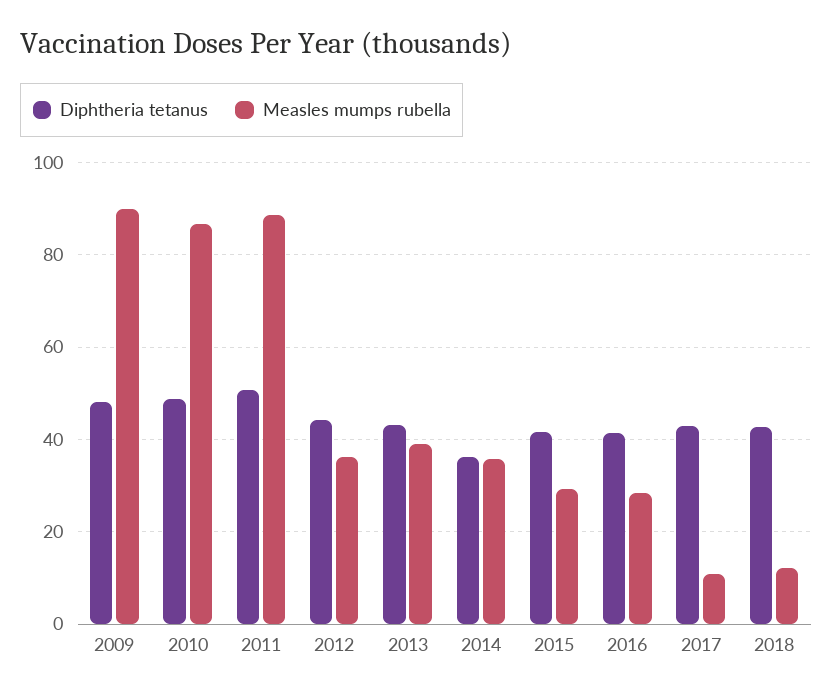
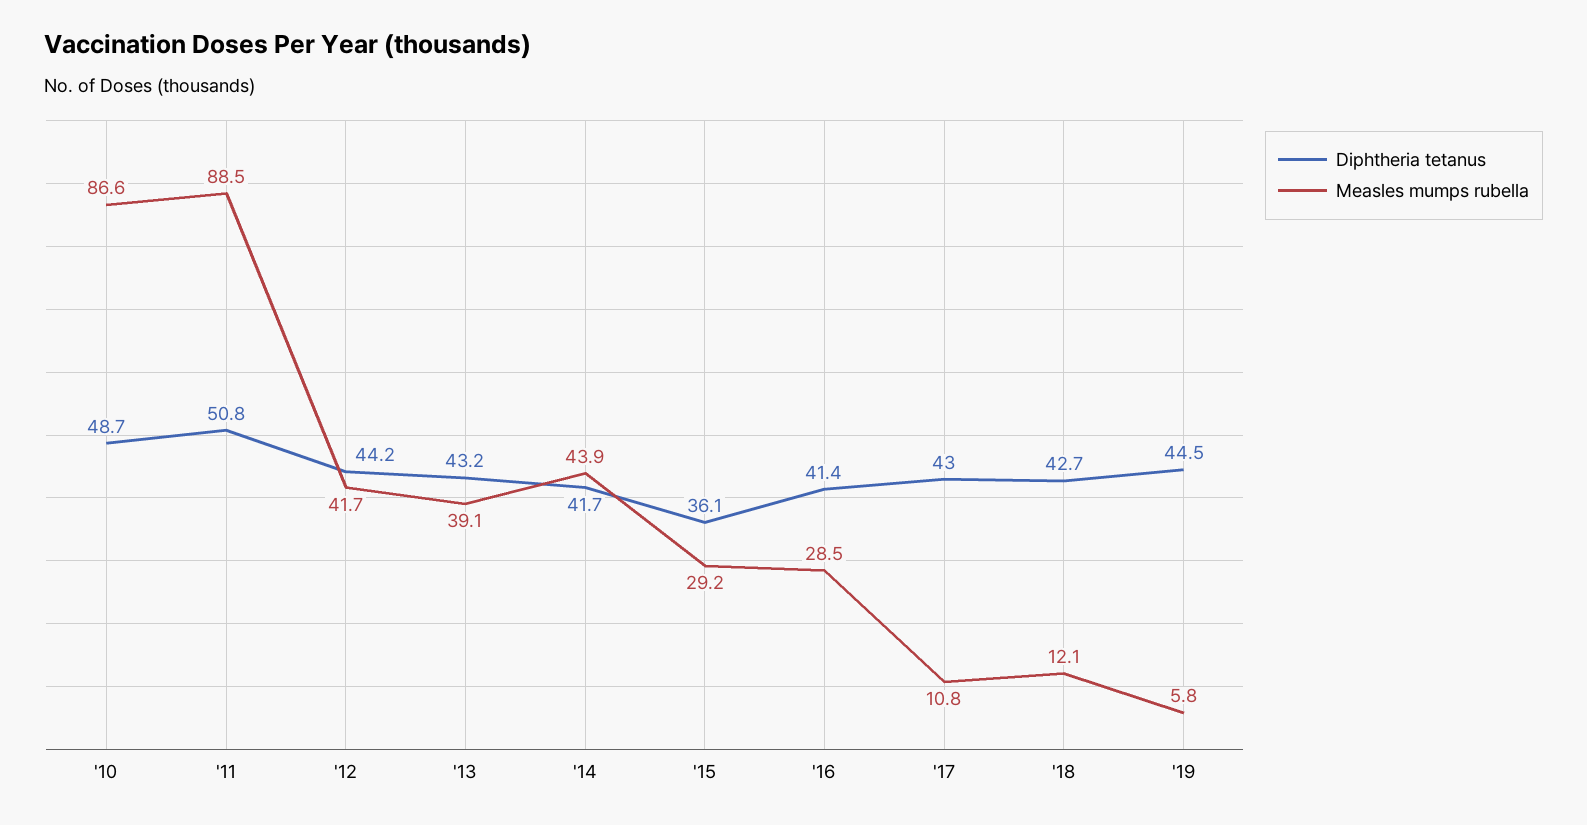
Diphtheria tetanus, 2009: 48 -> none
Measles mumps rubella, 2009: 90 -> none
Measles mumps rubella, 2012: 36 -> 41.7
Diphtheria tetanus, 2014: 36 -> 41.7
Measles mumps rubella, 2014: 36 -> 43.9
Diphtheria tetanus, 2015: 42 -> 36.1
Diphtheria tetanus, '19: none -> 44.5
Measles mumps rubella, '19: none -> 5.8

